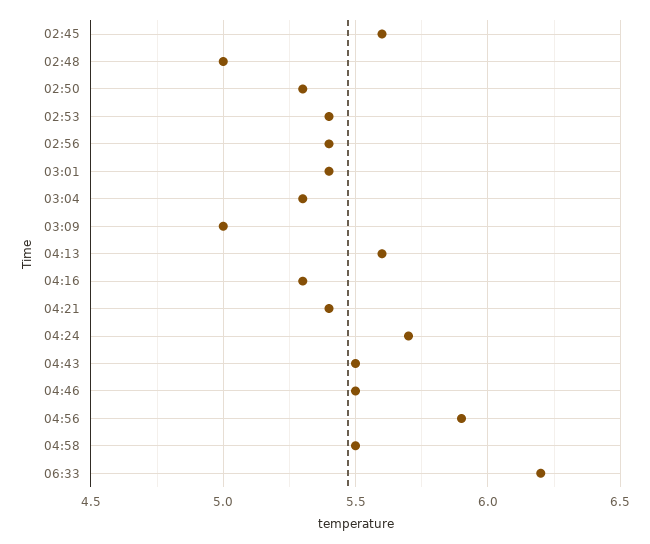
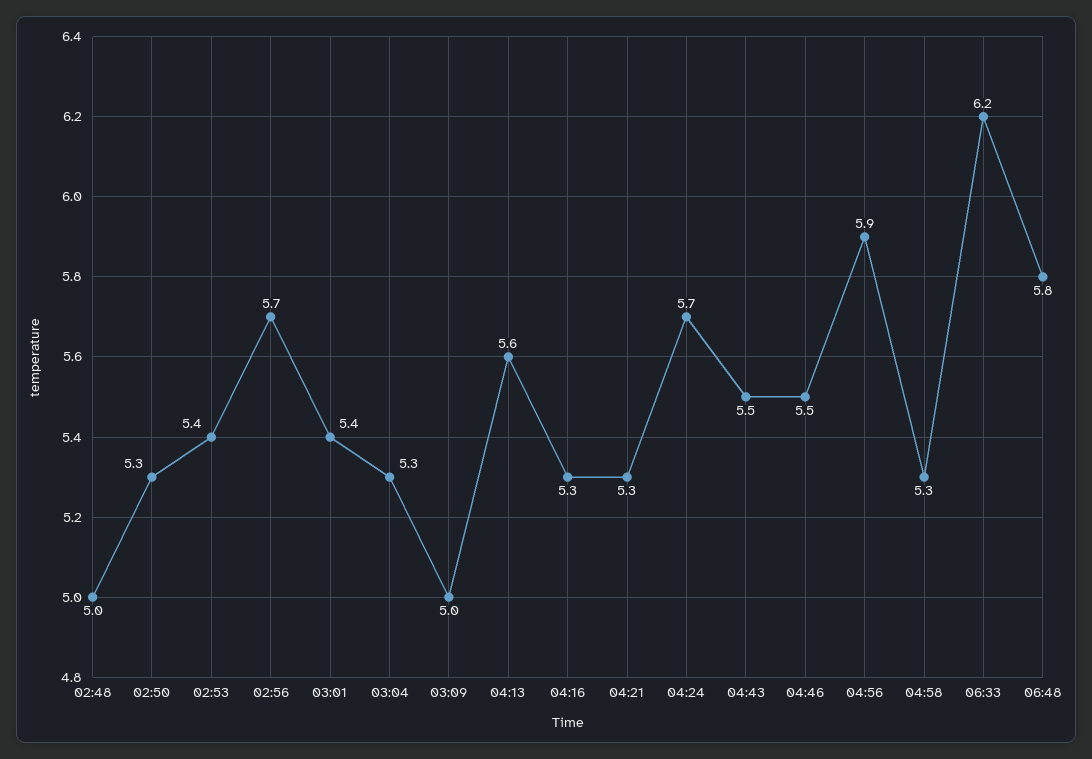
02:45: 5.6 -> none
02:56: 5.4 -> 5.7
04:21: 5.4 -> 5.3
04:58: 5.5 -> 5.3
06:48: none -> 5.8

